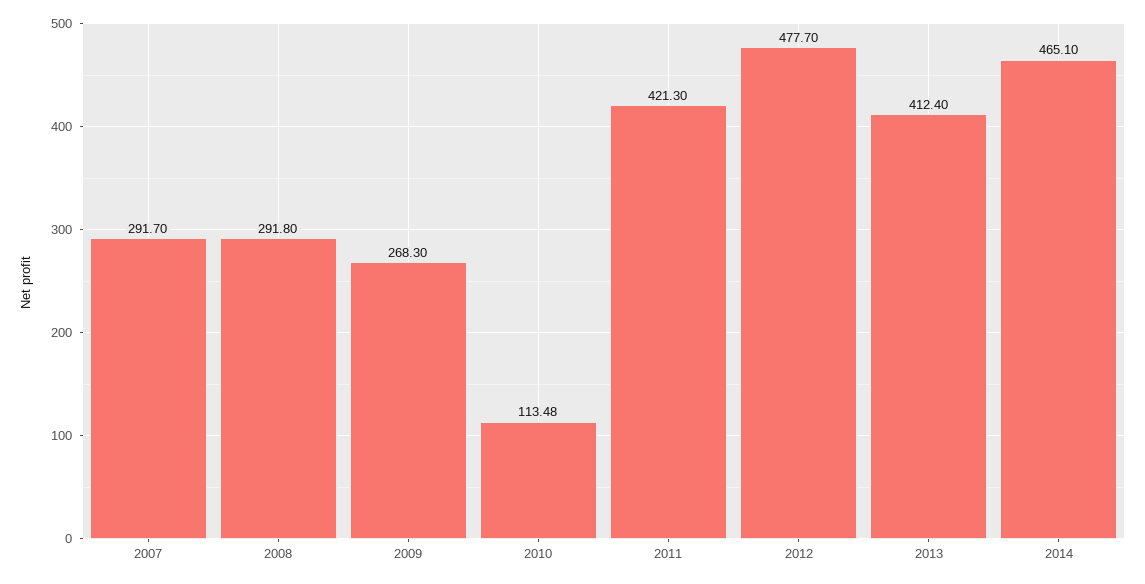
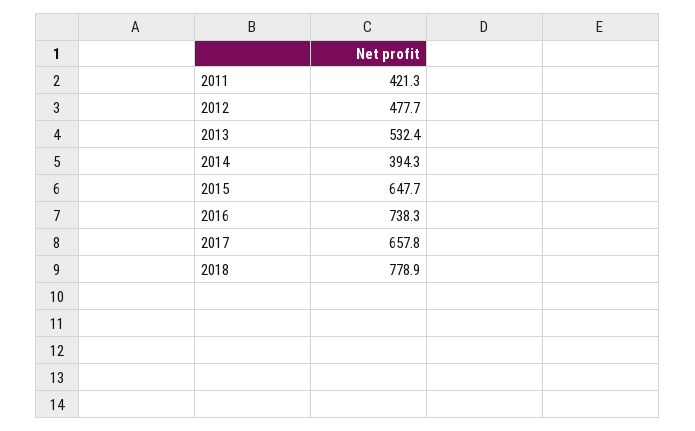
2007: 291.7 -> none
2008: 291.8 -> none
2009: 268.3 -> none
2010: 113.48 -> none
2013: 412.4 -> 532.4
2014: 465.1 -> 394.3
2015: none -> 647.7
2016: none -> 738.3
2017: none -> 657.8
2018: none -> 778.9

